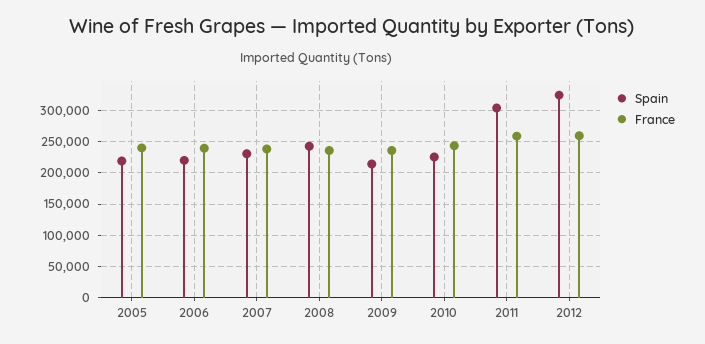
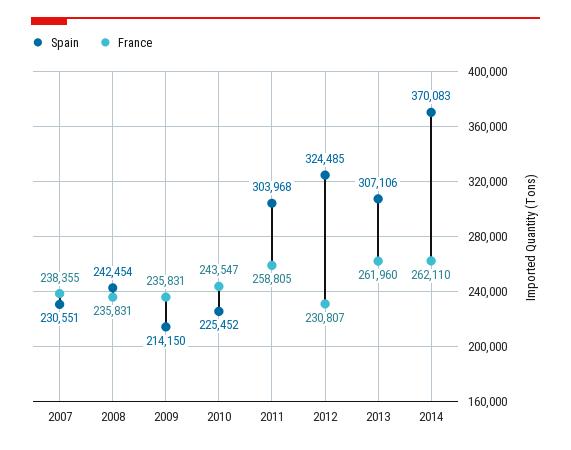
Spain, 2005: 220000 -> none
France, 2005: 240000 -> none
Spain, 2006: 220000 -> none
France, 2006: 240000 -> none
France, 2012: 260000 -> 230807
Spain, 2013: none -> 307106
France, 2013: none -> 261960
Spain, 2014: none -> 370083
France, 2014: none -> 262110

